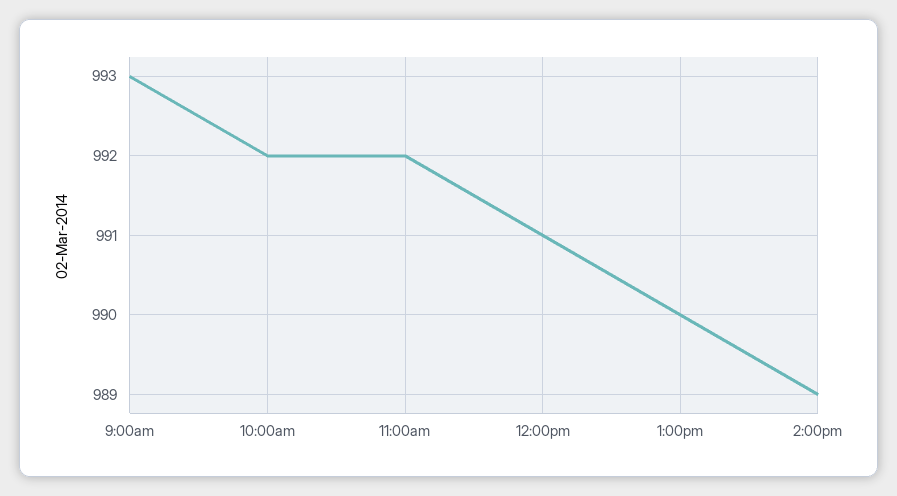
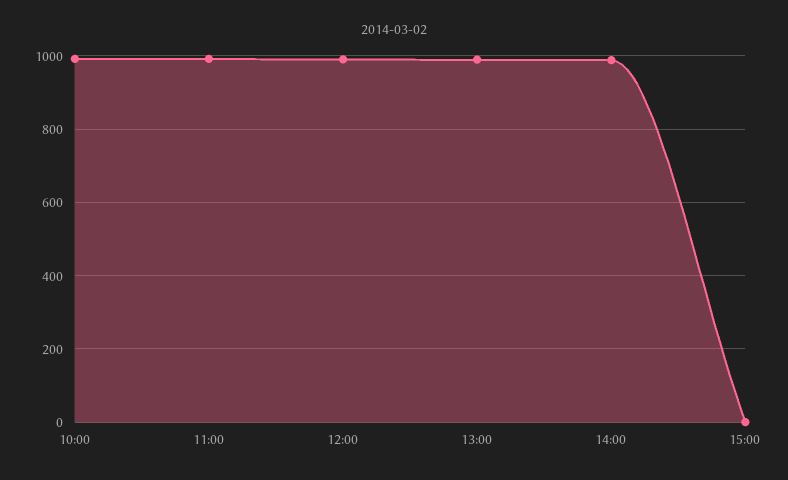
9:00am: 993 -> none
15:00: none -> 0

